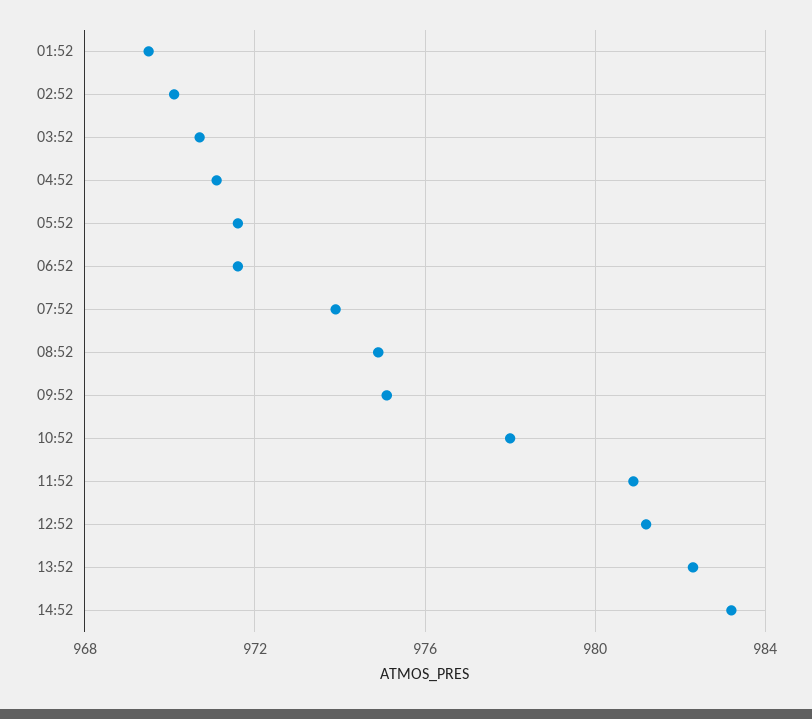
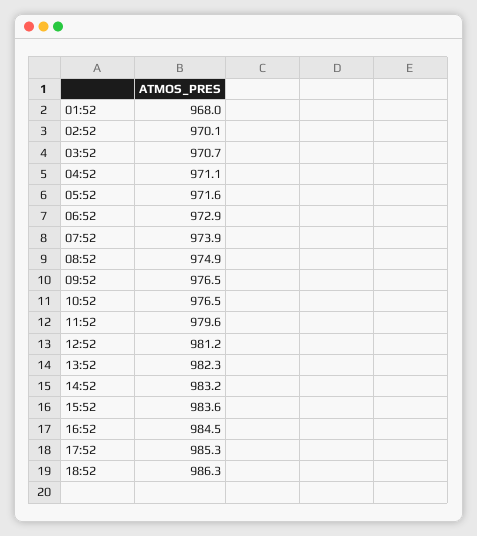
01:52: 969.5 -> 968
06:52: 971.5 -> 972.9
09:52: 975 -> 976.5
10:52: 978 -> 976.5
11:52: 981 -> 979.6
15:52: none -> 983.6
16:52: none -> 984.5
17:52: none -> 985.3
18:52: none -> 986.3

